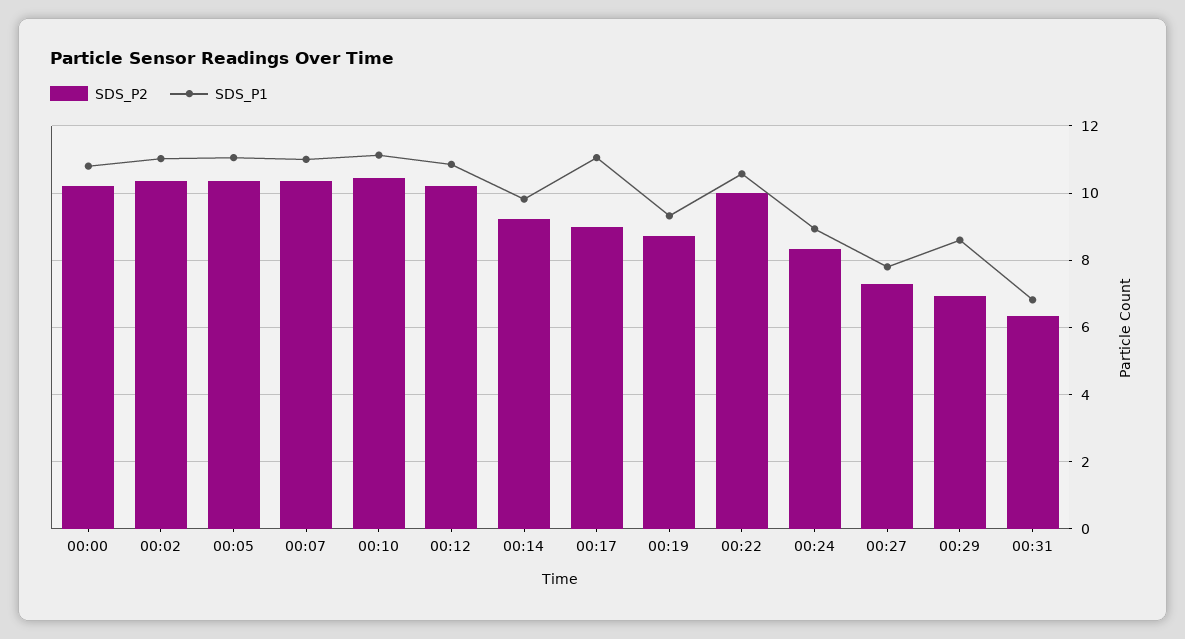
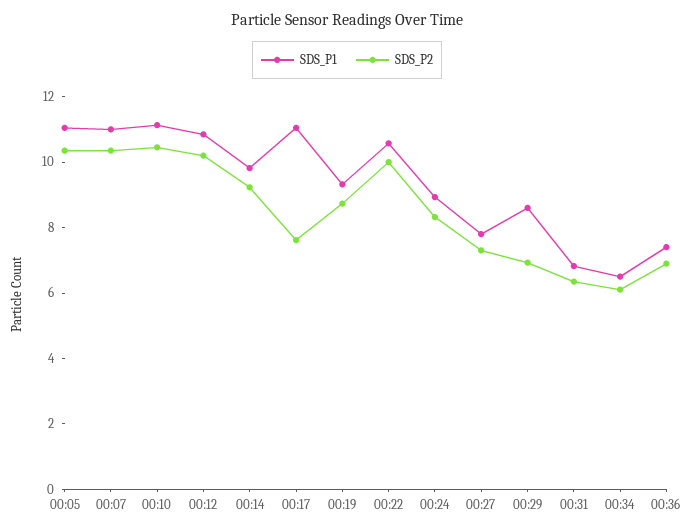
SDS_P2, 00:00: 10.2 -> none
SDS_P1, 00:00: 10.8 -> none
SDS_P2, 00:02: 10.4 -> none
SDS_P1, 00:02: 11 -> none
SDS_P2, 00:17: 9 -> 7.5
SDS_P1, 00:34: none -> 6.5
SDS_P2, 00:34: none -> 6
SDS_P1, 00:36: none -> 7.5
SDS_P2, 00:36: none -> 7

